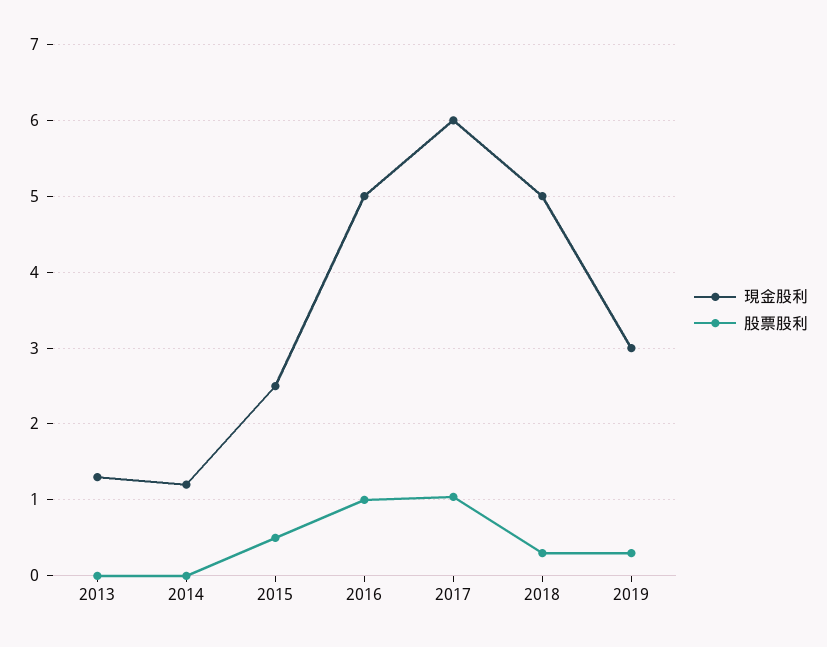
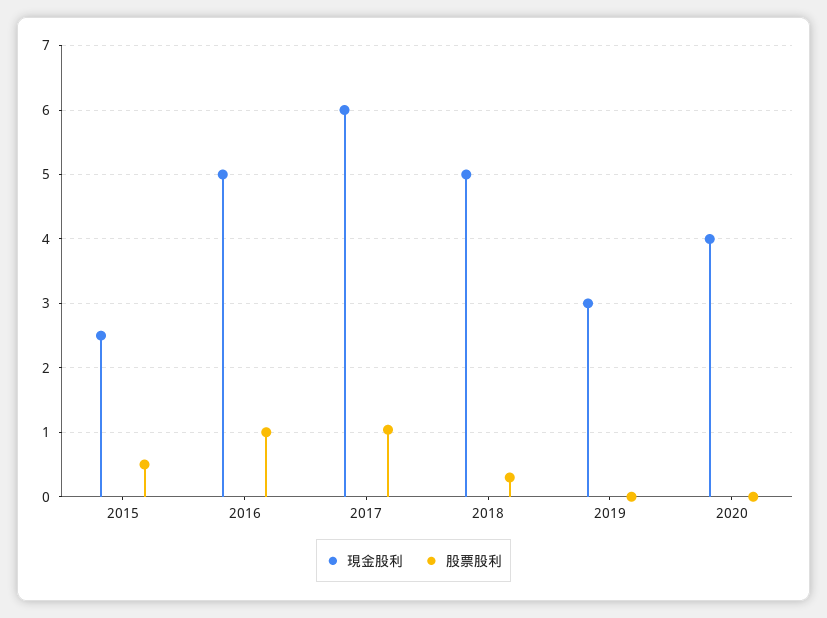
現金股利, 2013: 1.3 -> none
股票股利, 2013: 0 -> none
現金股利, 2014: 1.2 -> none
股票股利, 2014: 0 -> none
股票股利, 2019: 0.3 -> 0
現金股利, 2020: none -> 4
股票股利, 2020: none -> 0

